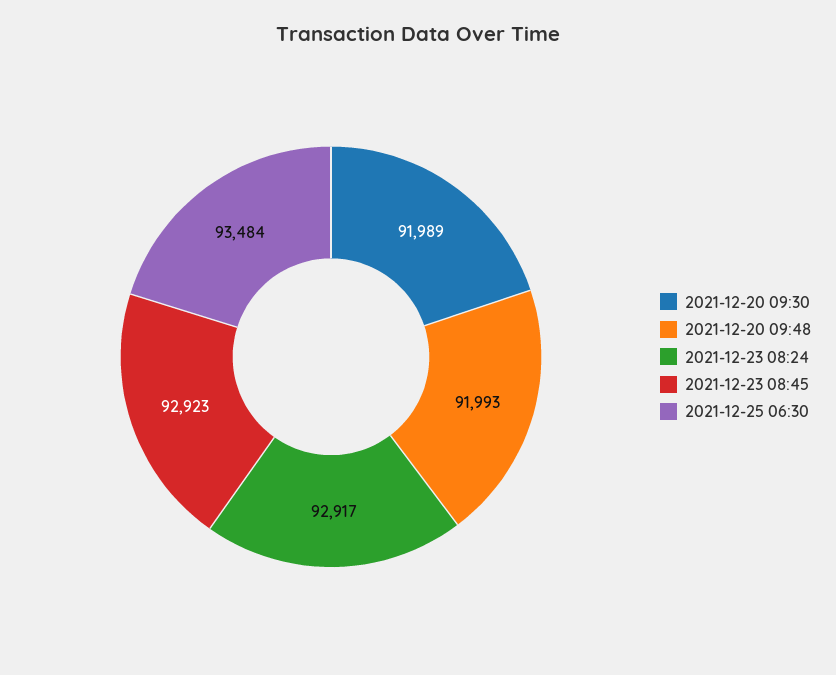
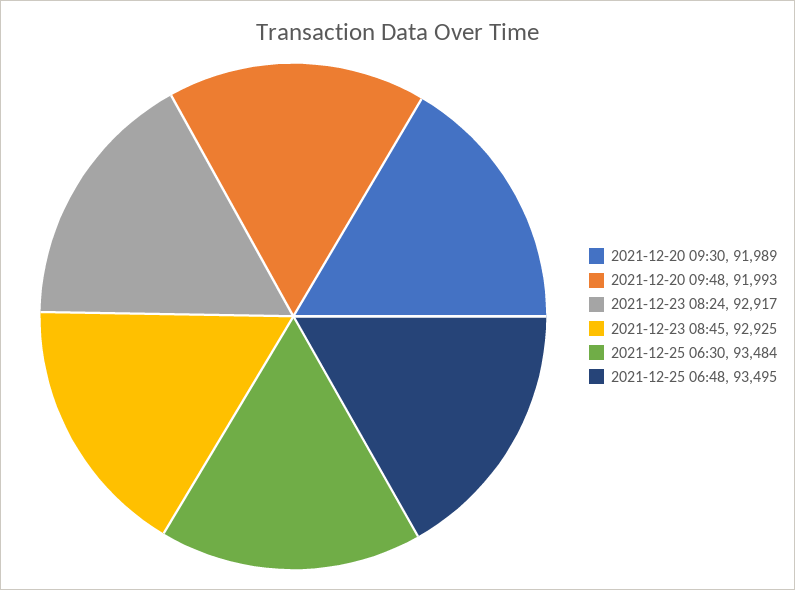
2021-12-23 08:45: 92923 -> 92925
2021-12-25 06:48: none -> 93495

